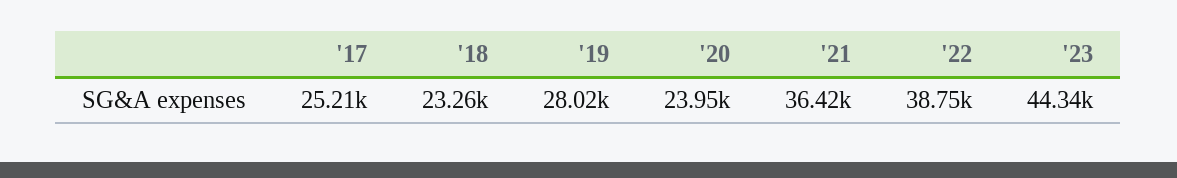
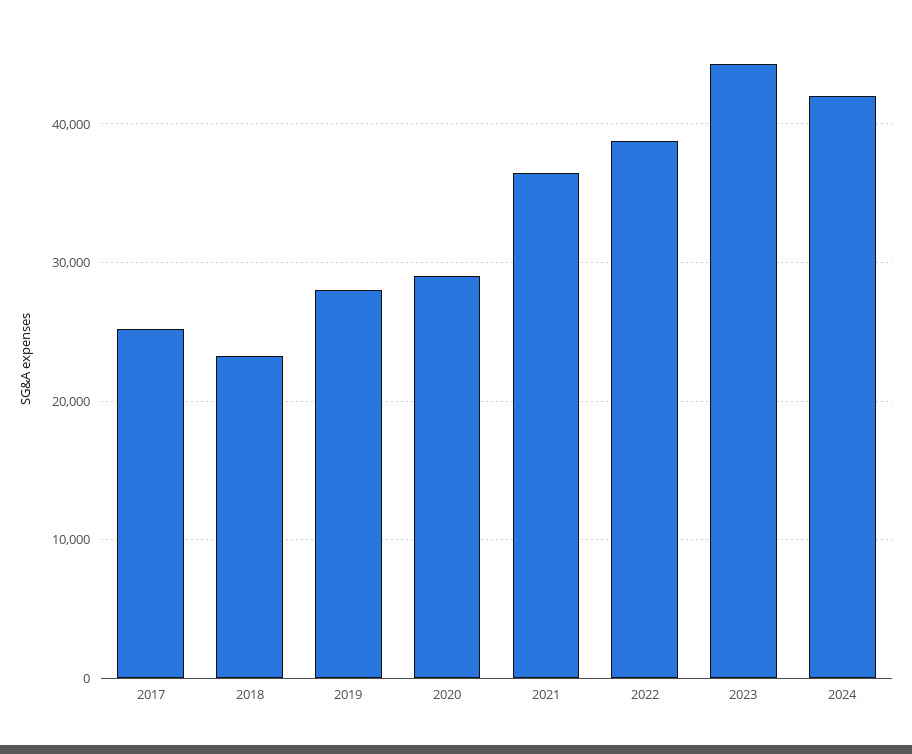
'20: 23950 -> 29000
2024: none -> 42000

